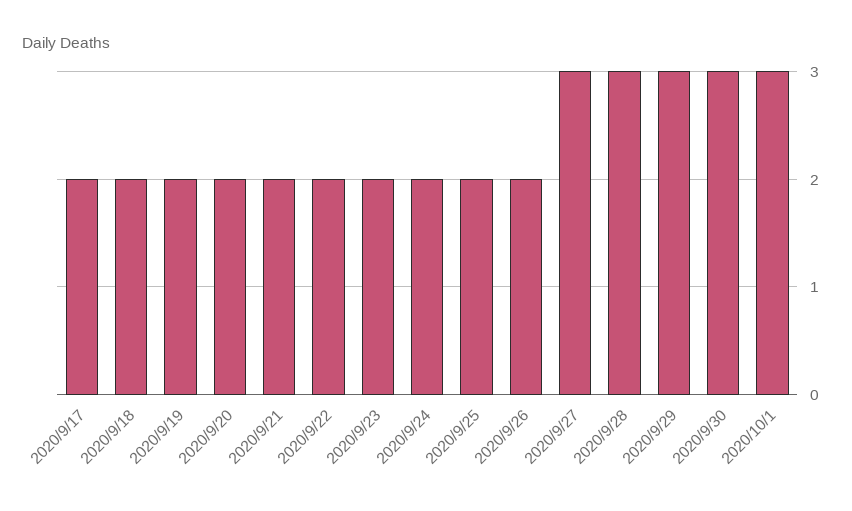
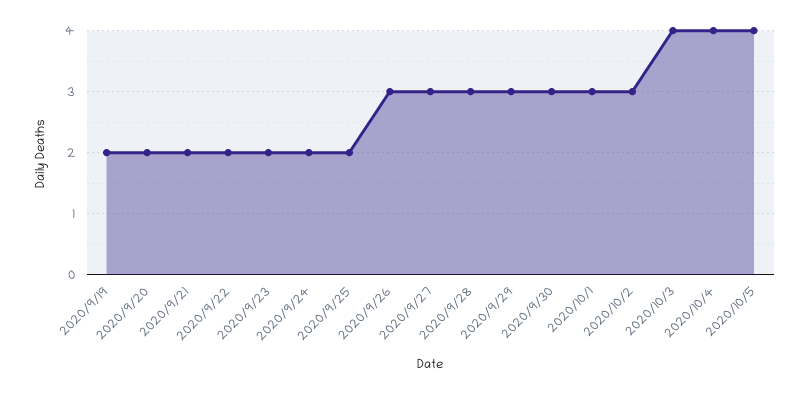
2020/9/17: 2 -> none
2020/9/18: 2 -> none
2020/9/26: 2 -> 3
2020/10/2: none -> 3
2020/10/3: none -> 4
2020/10/4: none -> 4
2020/10/5: none -> 4

